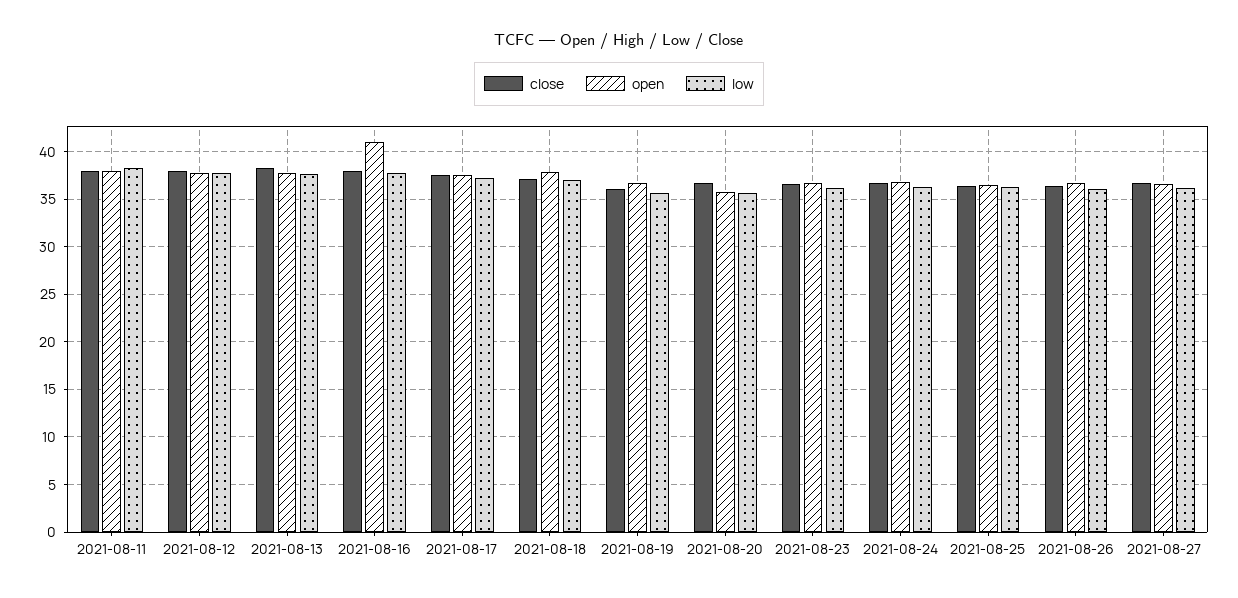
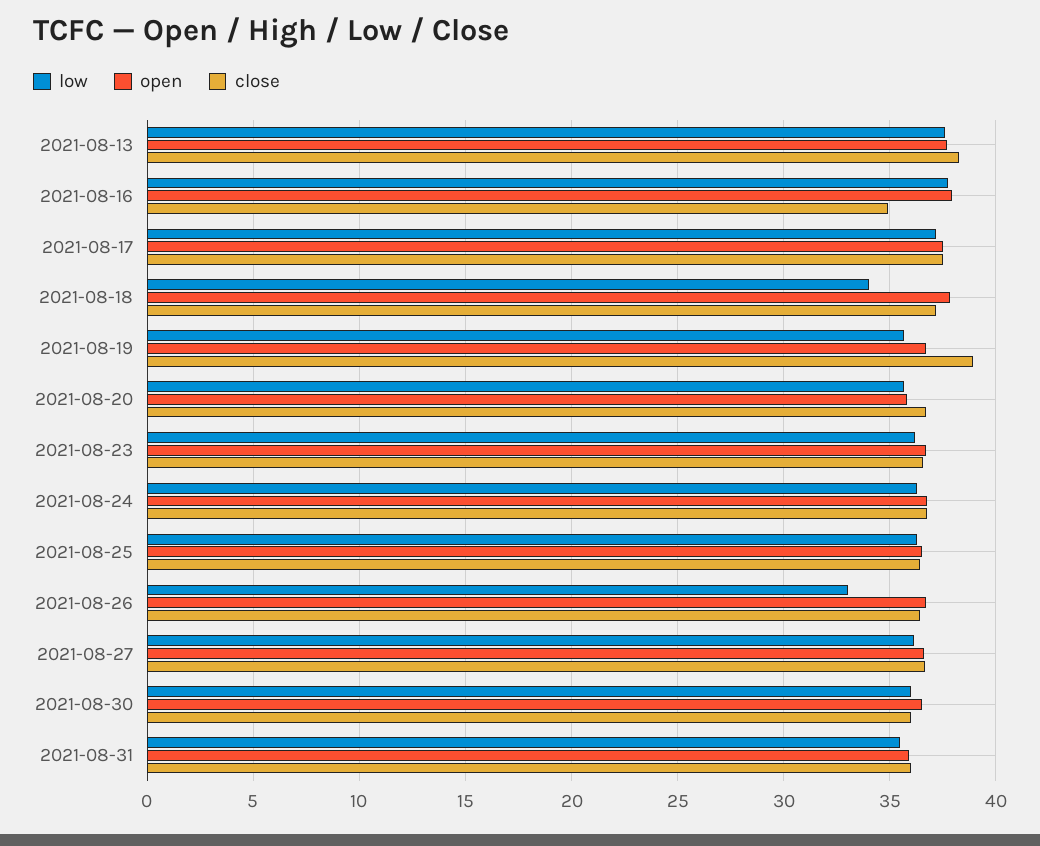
close, 2021-08-11: 38 -> none
open, 2021-08-11: 38 -> none
low, 2021-08-11: 38 -> none
close, 2021-08-12: 38 -> none
open, 2021-08-12: 38 -> none
low, 2021-08-12: 38 -> none
close, 2021-08-16: 38 -> 35
open, 2021-08-16: 41 -> 38
low, 2021-08-18: 37 -> 34
close, 2021-08-19: 36 -> 39
low, 2021-08-26: 36 -> 33
low, 2021-08-30: none -> 36
open, 2021-08-30: none -> 36.5
close, 2021-08-30: none -> 36
low, 2021-08-31: none -> 35.5
open, 2021-08-31: none -> 36
close, 2021-08-31: none -> 36

